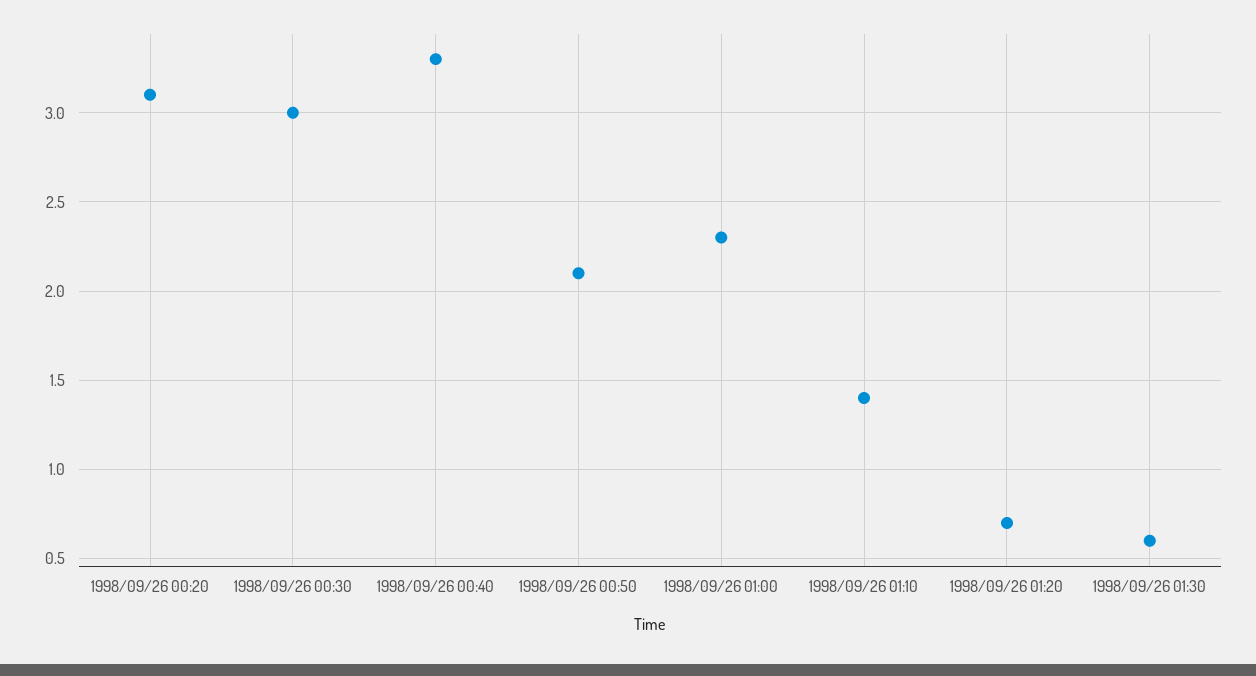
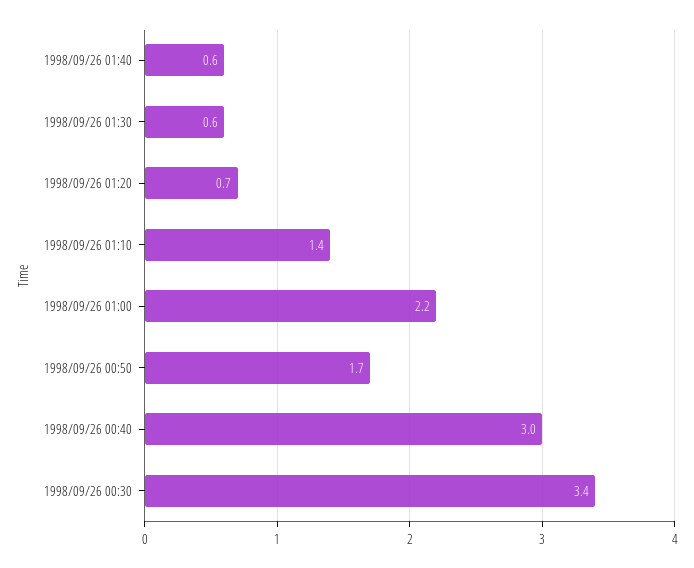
1998/09/26 00:20: 3.1 -> none
1998/09/26 00:30: 3 -> 3.4
1998/09/26 00:40: 3.3 -> 3
1998/09/26 00:50: 2.1 -> 1.7
1998/09/26 01:00: 2.3 -> 2.2
1998/09/26 01:40: none -> 0.6

